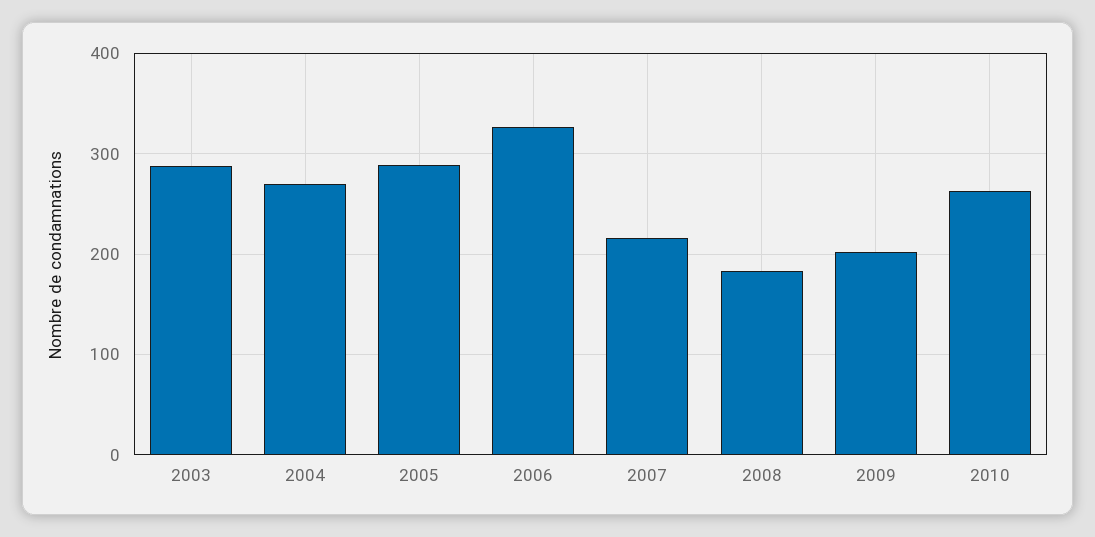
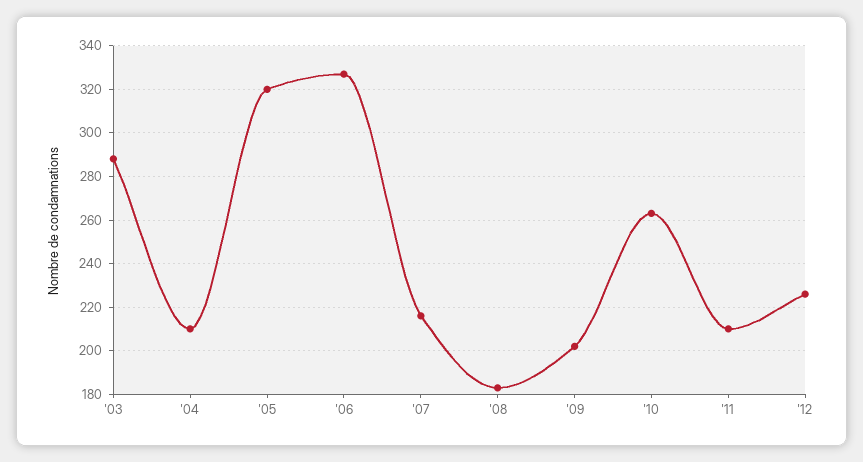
2004: 270 -> 210
2005: 290 -> 320
'11: none -> 210
'12: none -> 225

